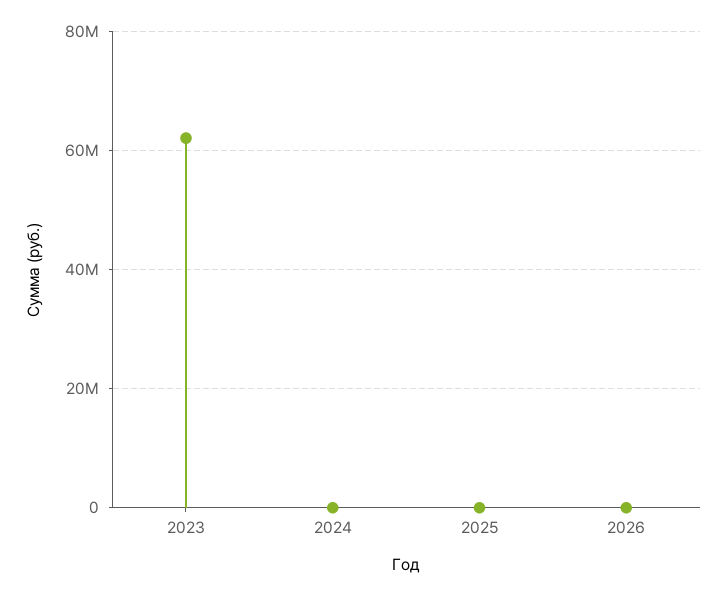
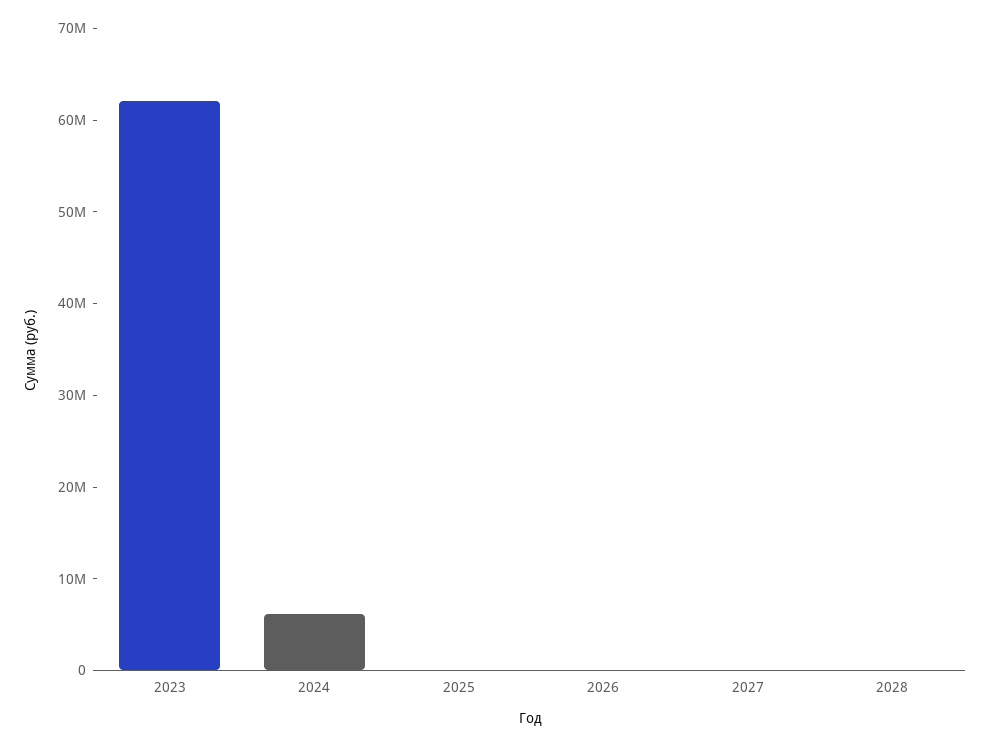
2024: 0 -> 6000000
2027: none -> 0
2028: none -> 0

